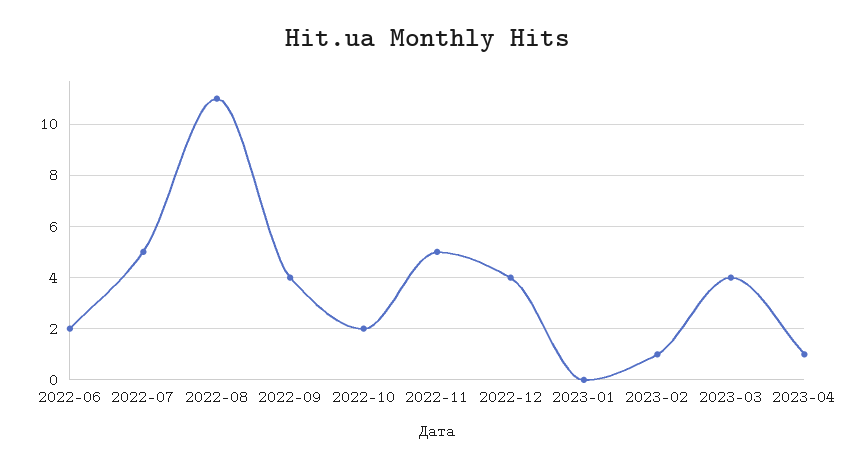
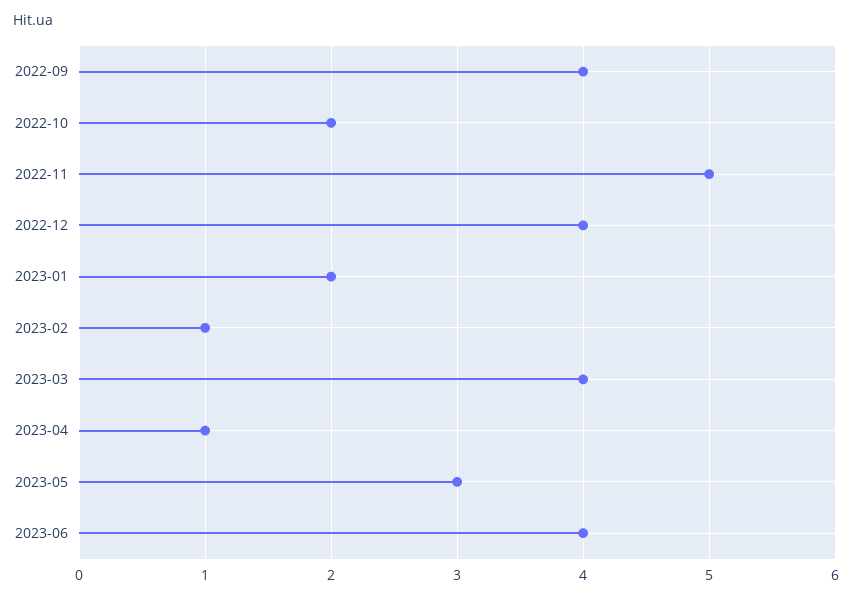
2022-06: 2 -> none
2022-07: 5 -> none
2022-08: 11 -> none
2023-01: 0 -> 2
2023-05: none -> 3
2023-06: none -> 4

